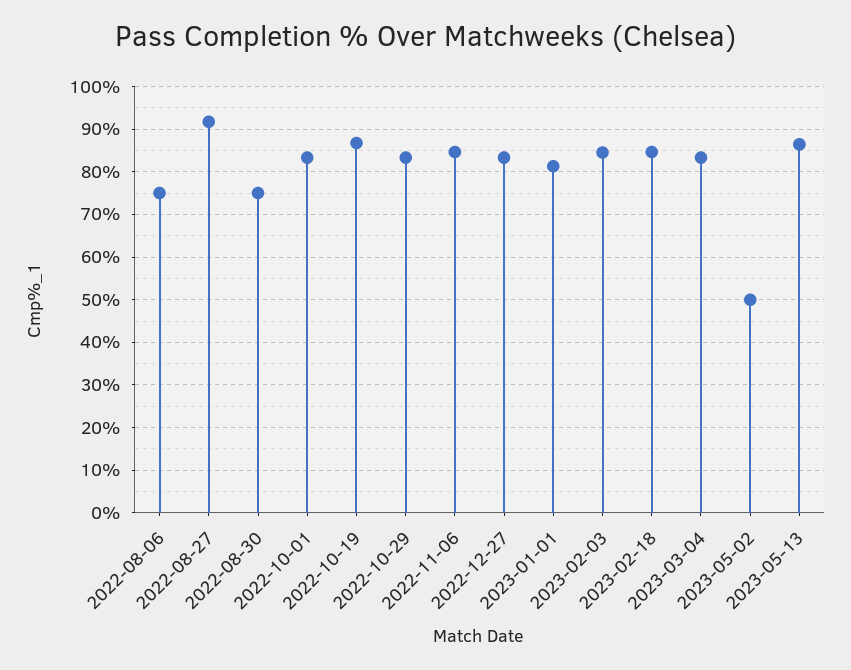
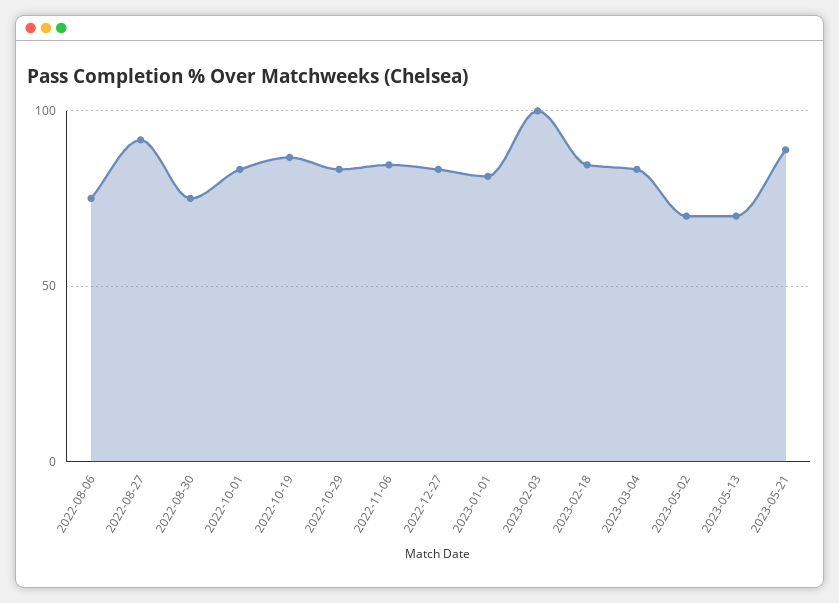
2023-02-03: 84 -> 100
2023-05-02: 50 -> 70
2023-05-13: 86 -> 70
2023-05-21: none -> 90

